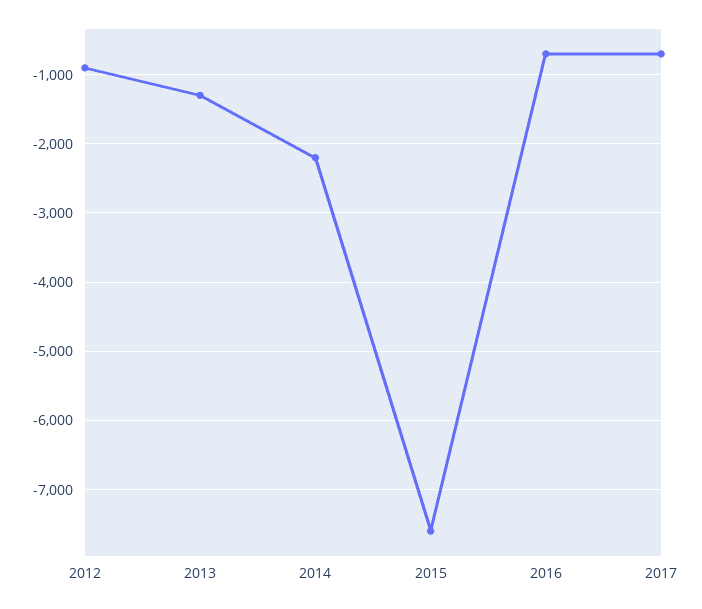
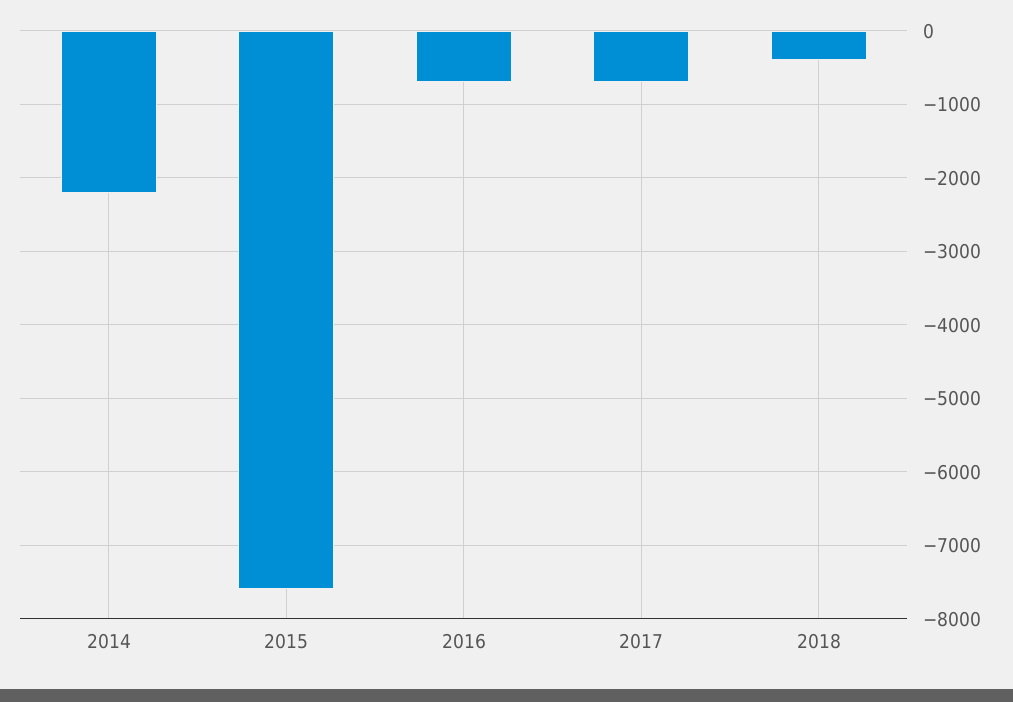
2012: -900 -> none
2013: -1300 -> none
2018: none -> -400

